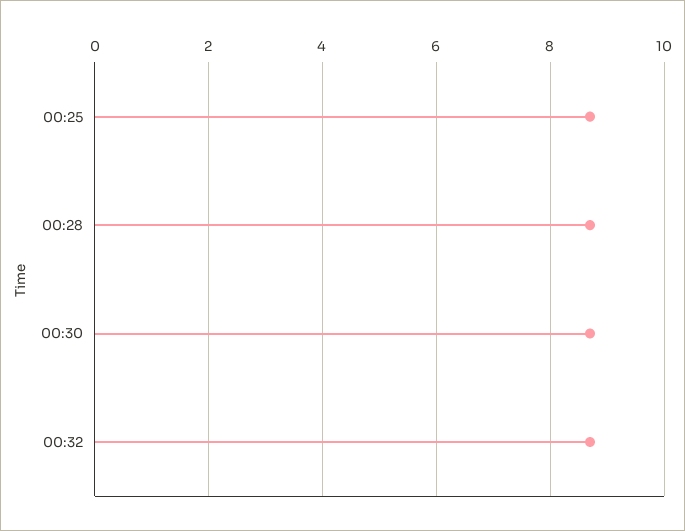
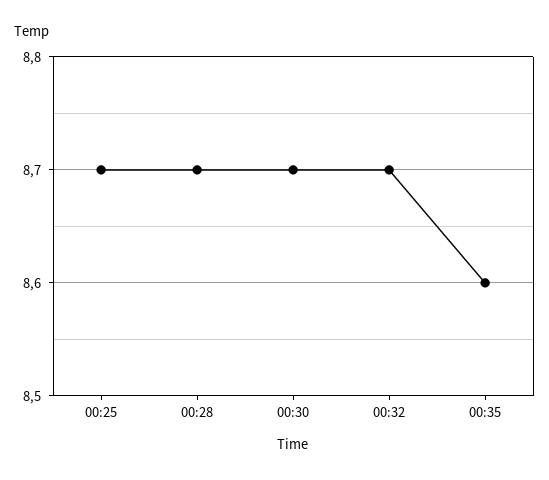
00:35: none -> 8.6

